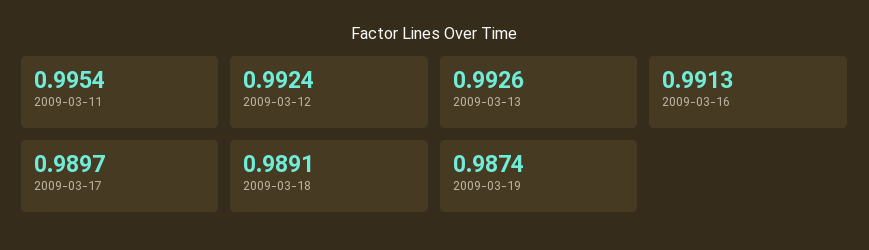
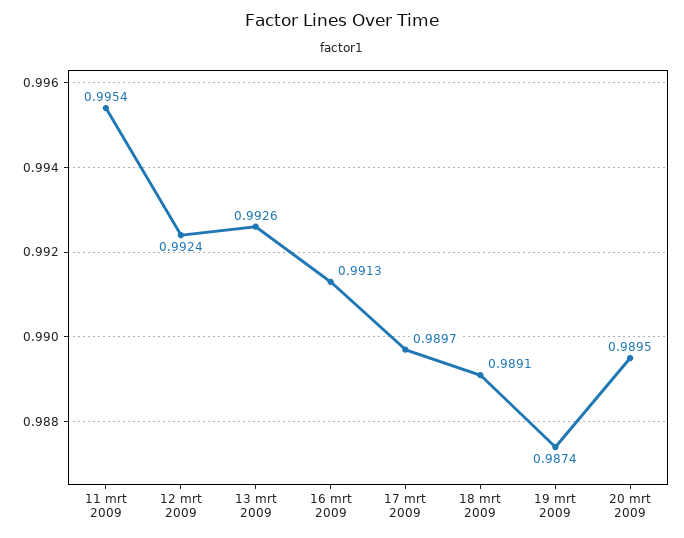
20 mrt 2009: none -> 0.9895

